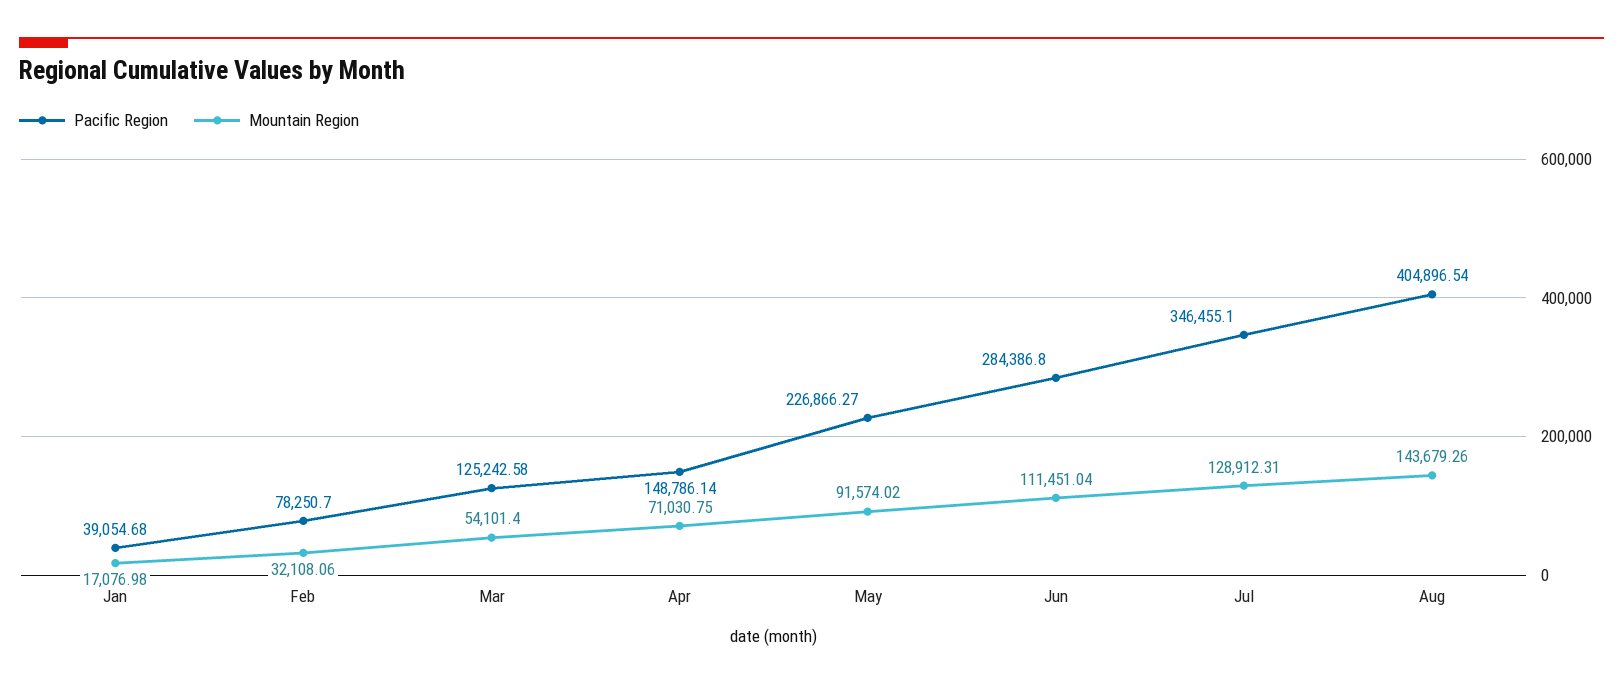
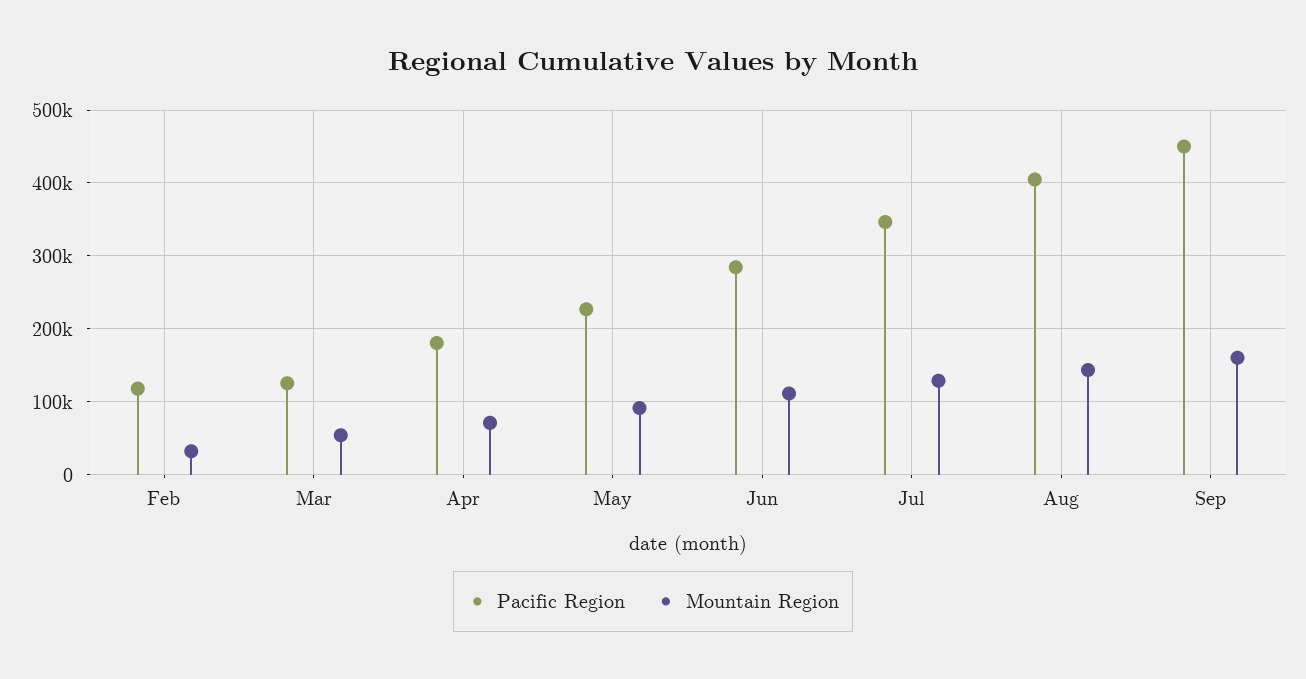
Pacific Region, Jan: 39054.68 -> none
Mountain Region, Jan: 17076.98 -> none
Pacific Region, Feb: 78250.7 -> 120000
Pacific Region, Apr: 148786.14 -> 180000
Pacific Region, Sep: none -> 450000
Mountain Region, Sep: none -> 160000

